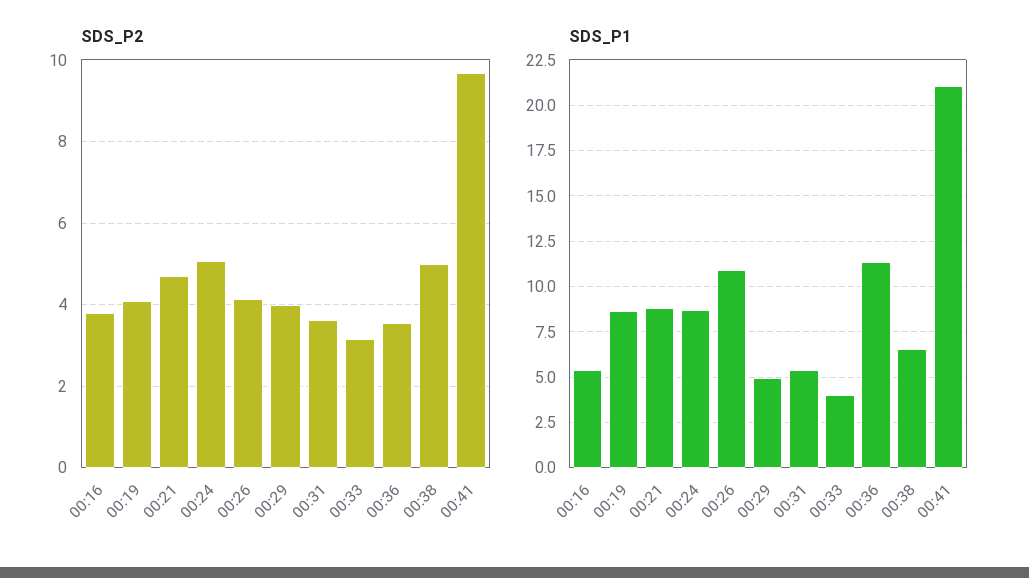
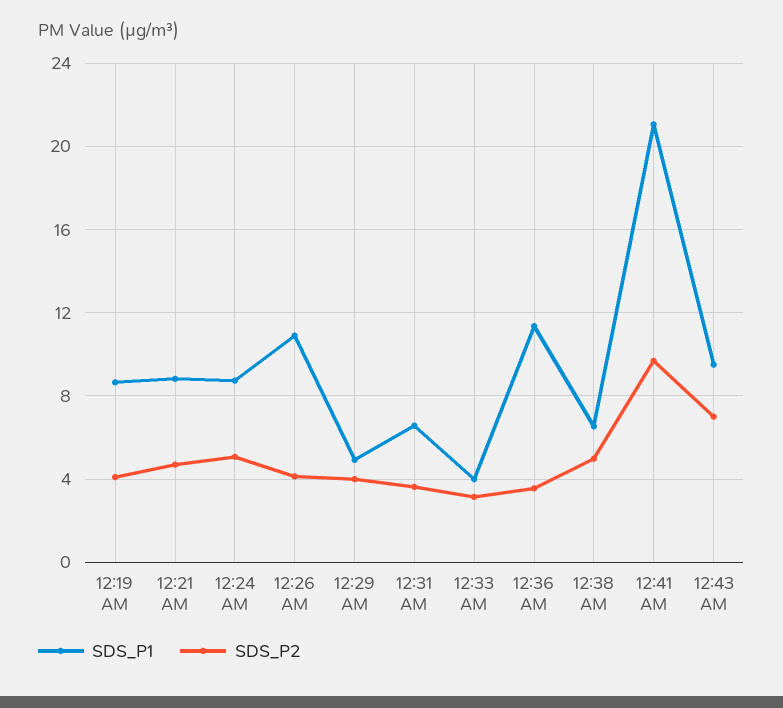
SDS_P2, 00:16: 3.8 -> none
SDS_P1, 00:16: 5.5 -> none
SDS_P1, 00:31: 5.5 -> 6.5
SDS_P1, 12:43 AM: none -> 9.5
SDS_P2, 12:43 AM: none -> 7

